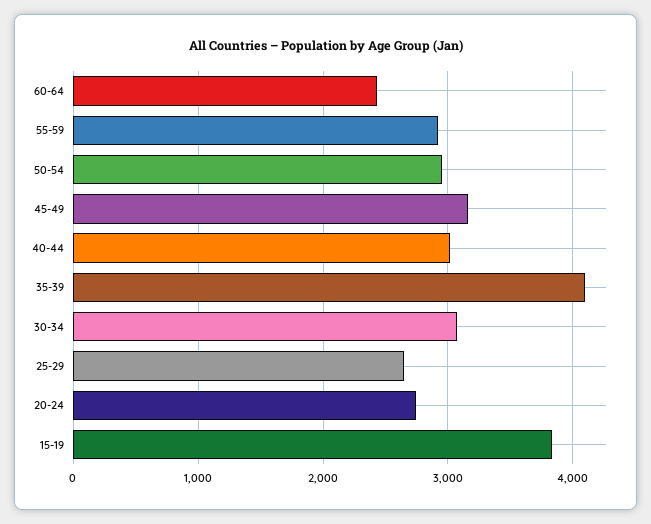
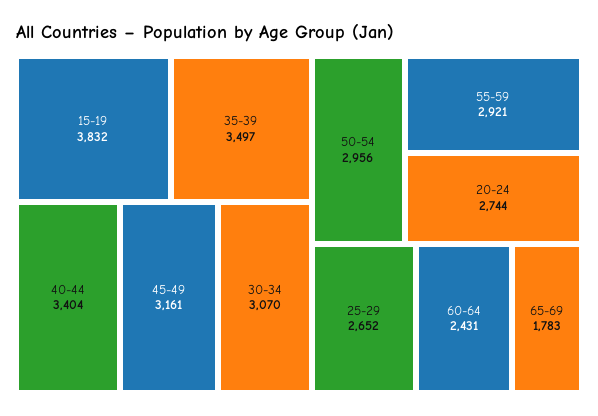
40-44: 3000 -> 3404
35-39: 4100 -> 3497
65-69: none -> 1783

